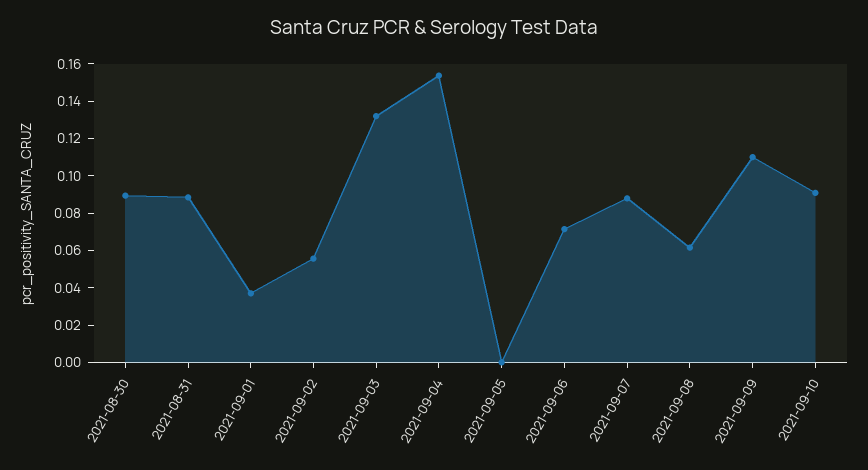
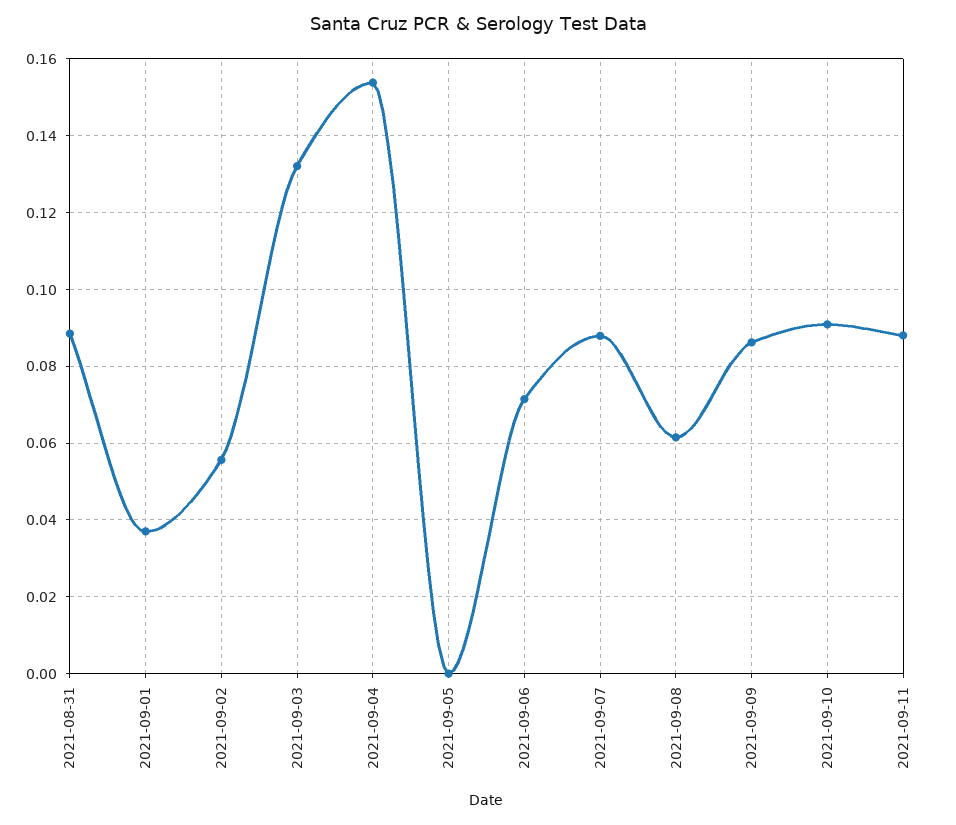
2021-08-30: 0.09 -> none
2021-09-09: 0.11 -> 0.086
2021-09-11: none -> 0.088

